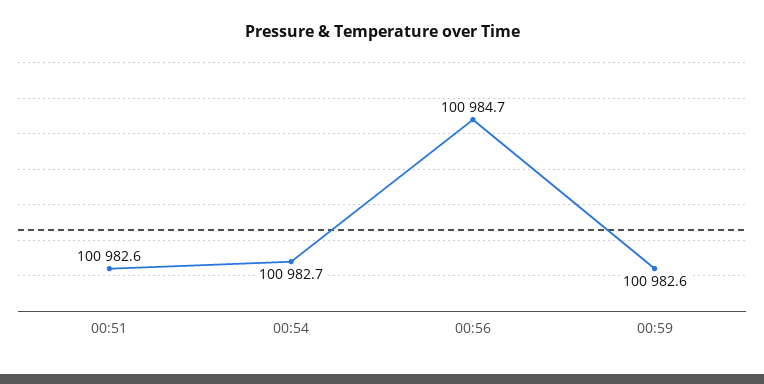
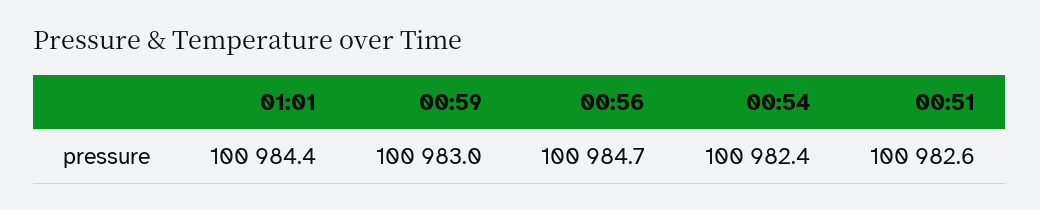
00:54: 100982.7 -> 100982.4
00:59: 100982.6 -> 100983
01:01: none -> 100984.4

